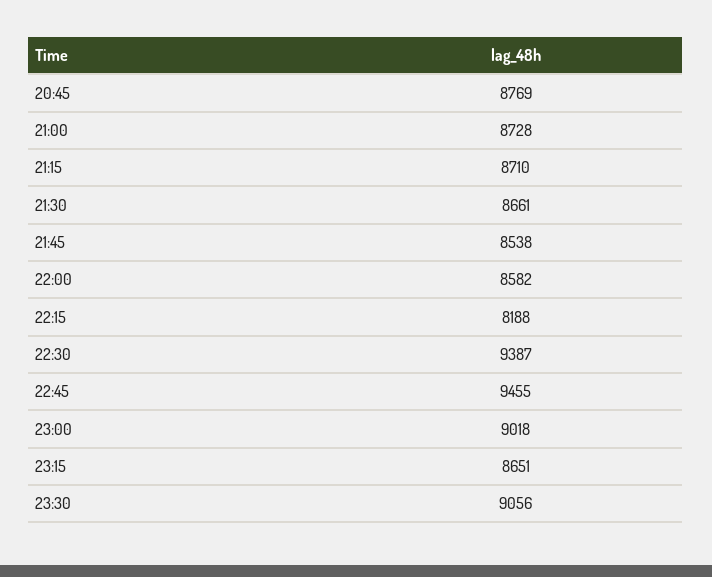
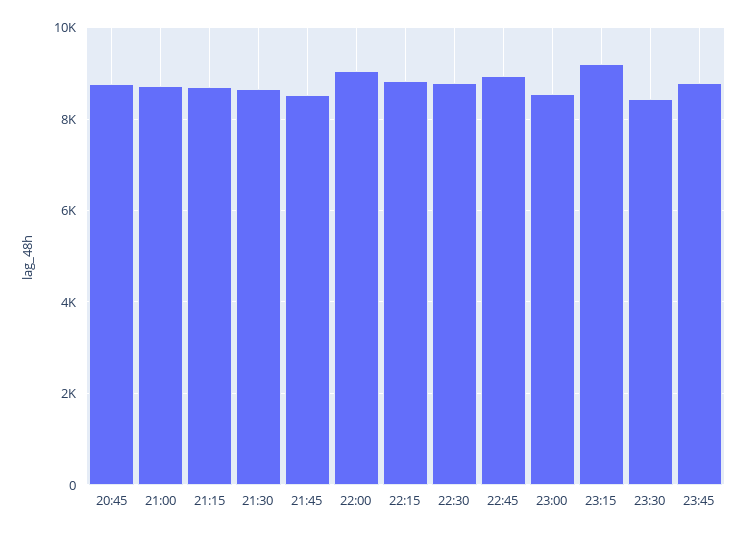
22:00: 8582 -> 9000
22:15: 8188 -> 8800
22:30: 9387 -> 8800
22:45: 9455 -> 9000
23:00: 9018 -> 8600
23:15: 8651 -> 9200
23:30: 9056 -> 8400
23:45: none -> 8800

